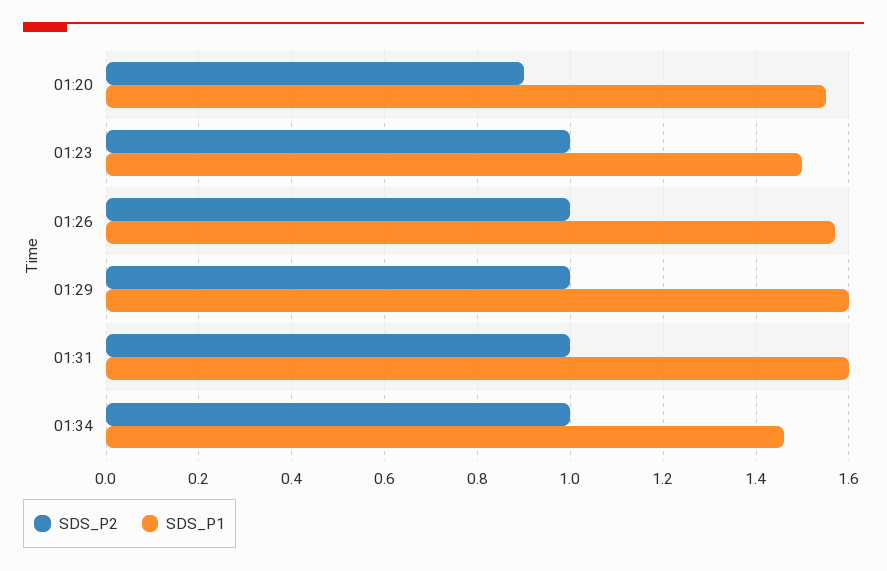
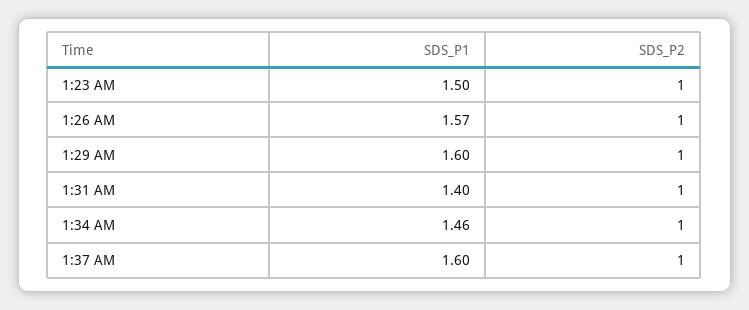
SDS_P2, 01:20: 0.9 -> none
SDS_P1, 01:20: 1.55 -> none
SDS_P1, 01:31: 1.6 -> 1.4
SDS_P1, 1:37 AM: none -> 1.6
SDS_P2, 1:37 AM: none -> 1

